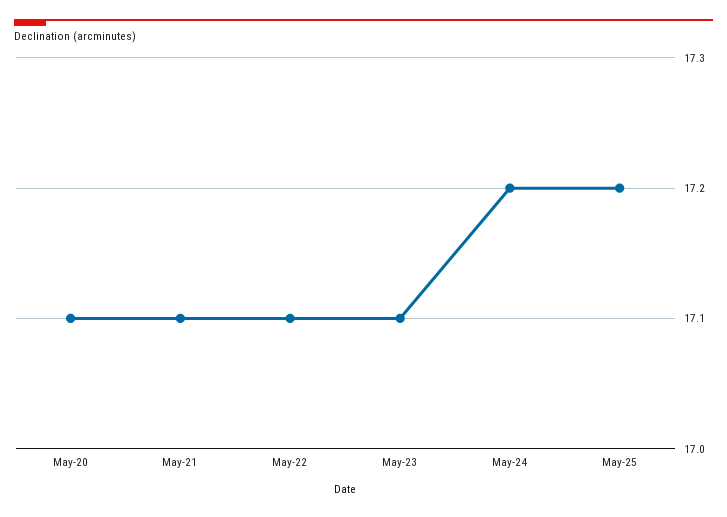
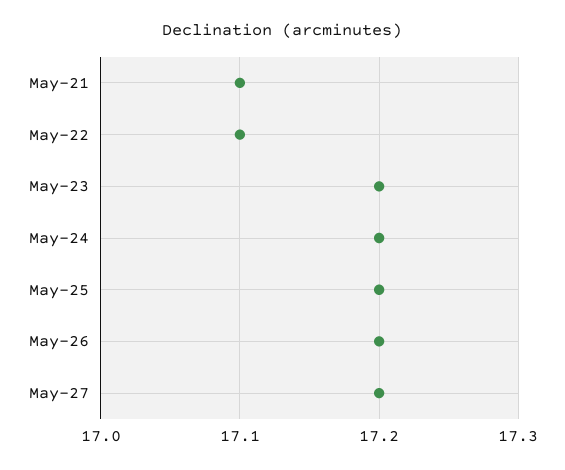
May-20: 17.1 -> none
May-23: 17.1 -> 17.2
May-26: none -> 17.2
May-27: none -> 17.2

